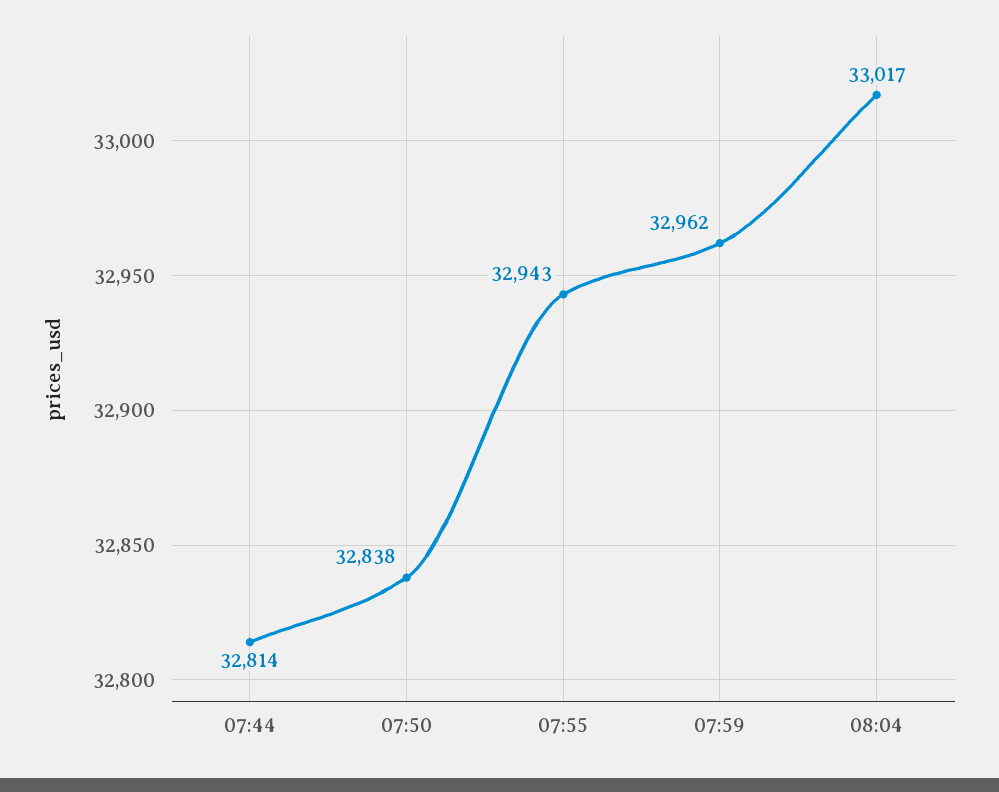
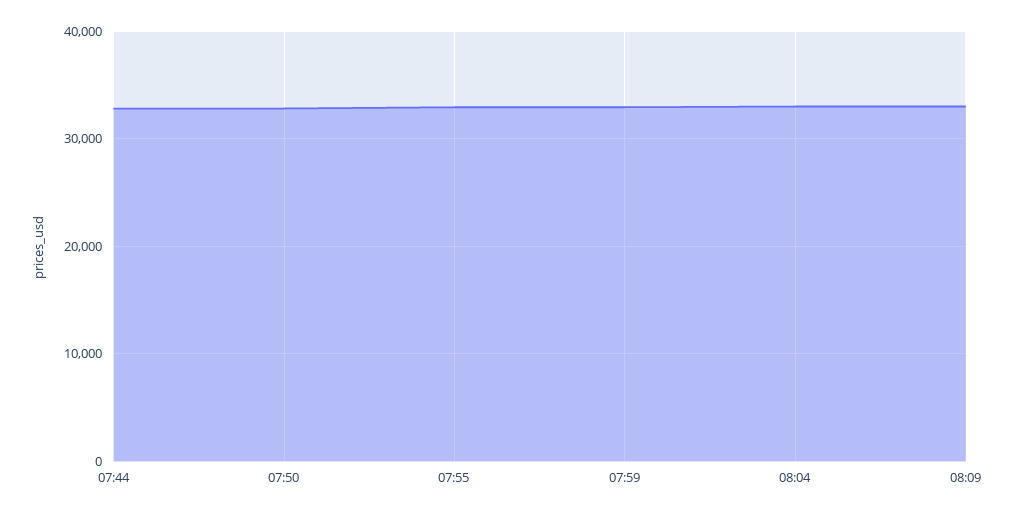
08:09: none -> 33000

